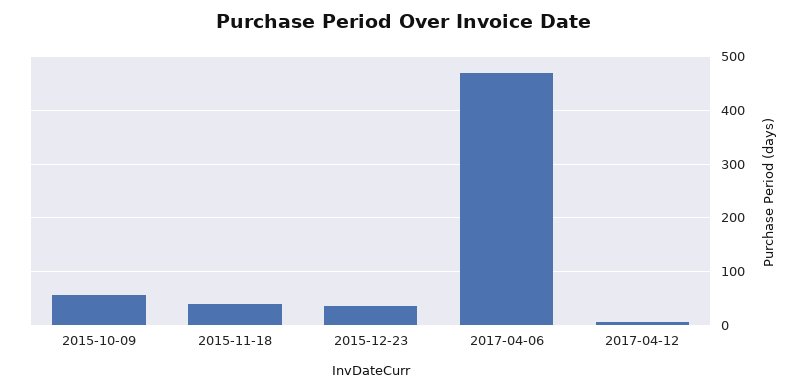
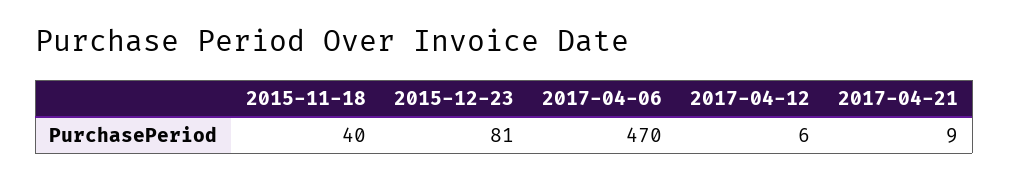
2015-10-09: 60 -> none
2015-12-23: 40 -> 81
2017-04-21: none -> 9

